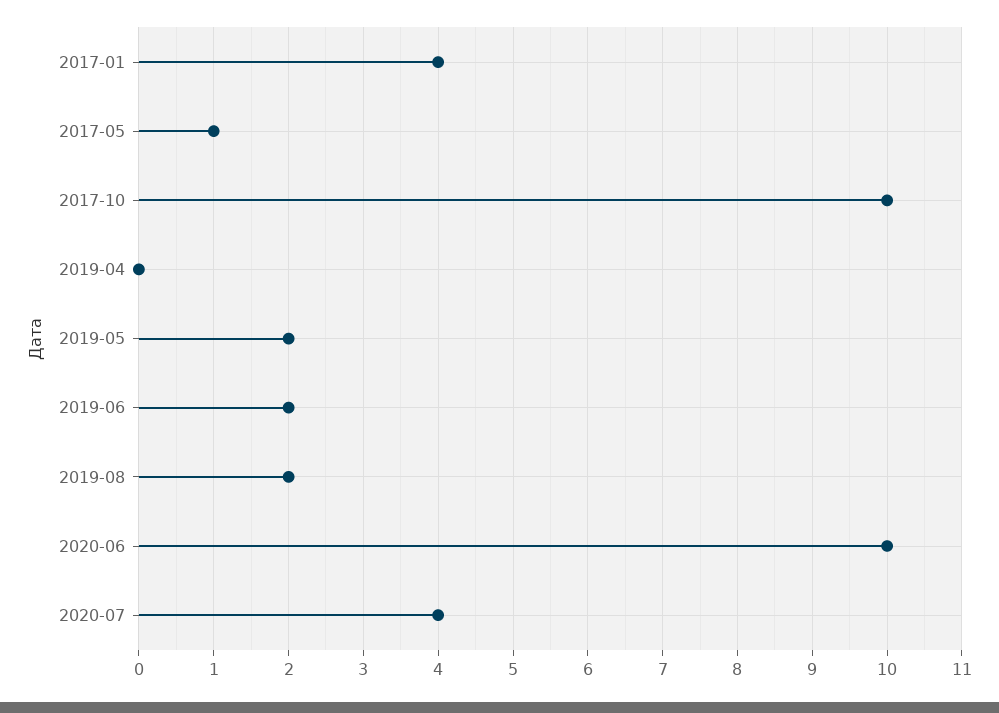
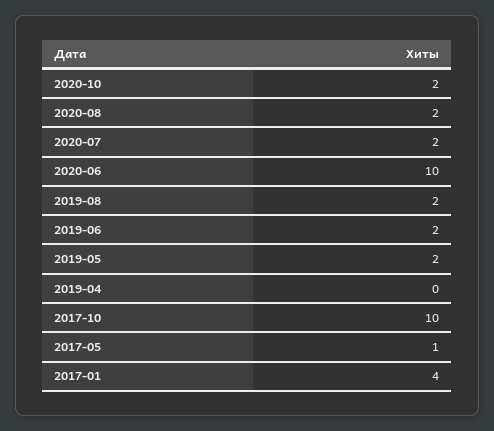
2020-07: 4 -> 2
2020-10: none -> 2
2020-08: none -> 2

